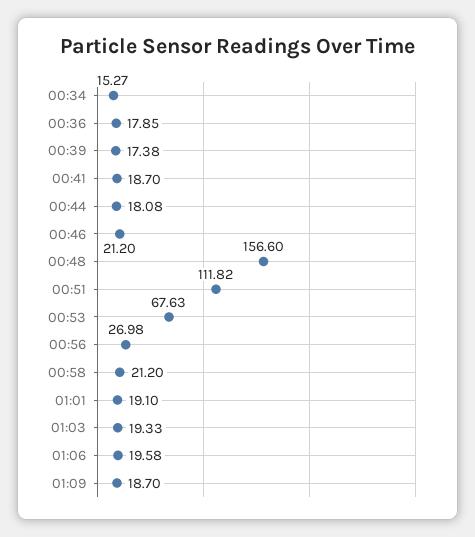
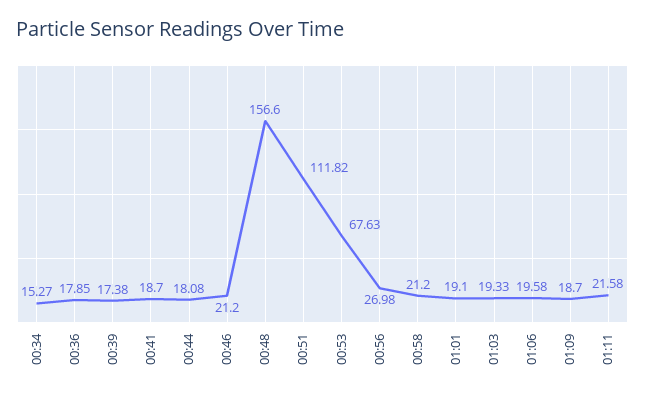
01:11: none -> 21.58

